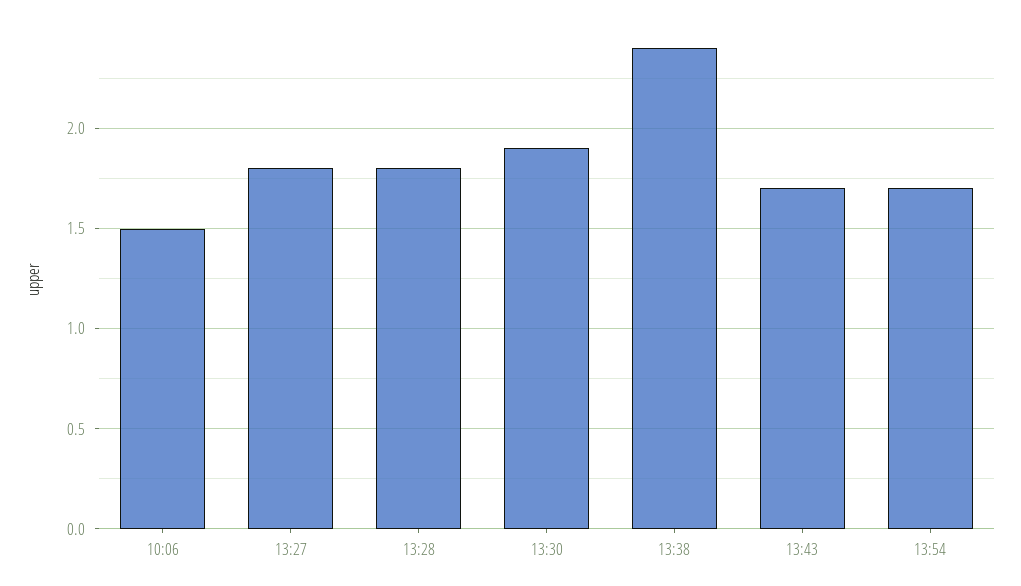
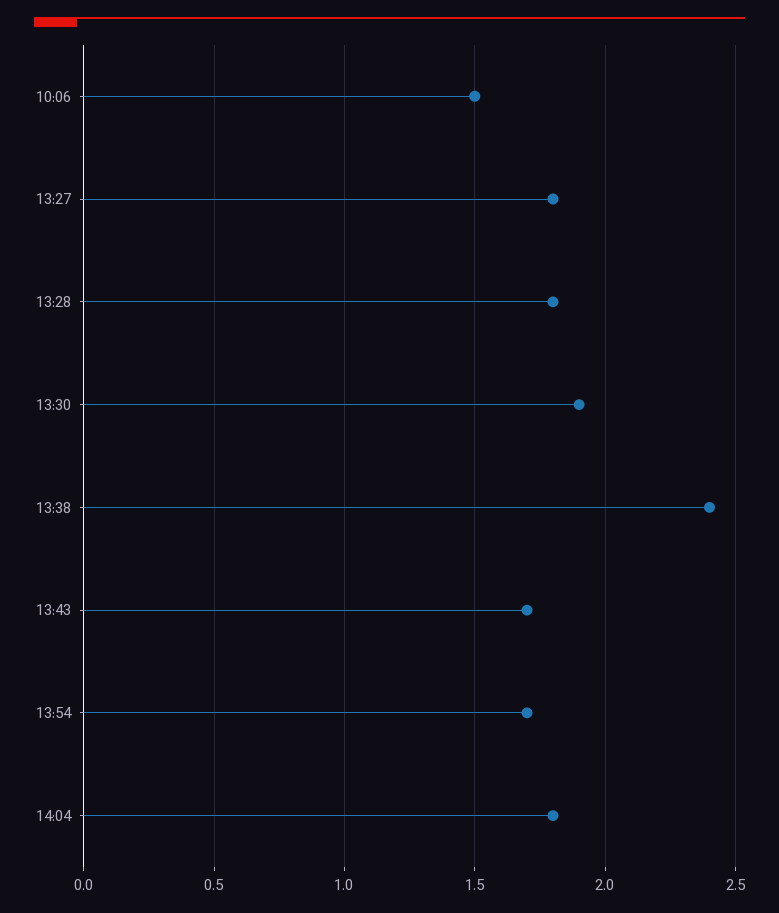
14:04: none -> 1.8

